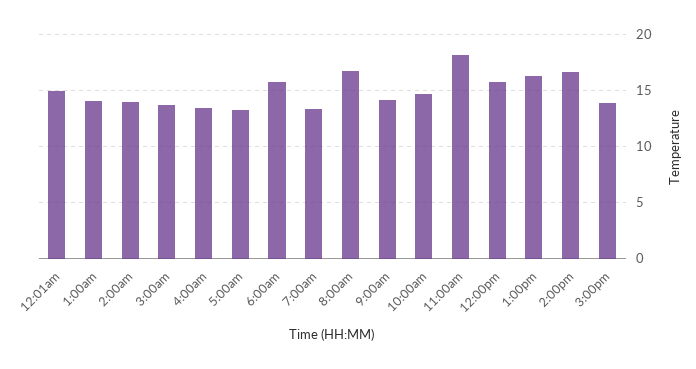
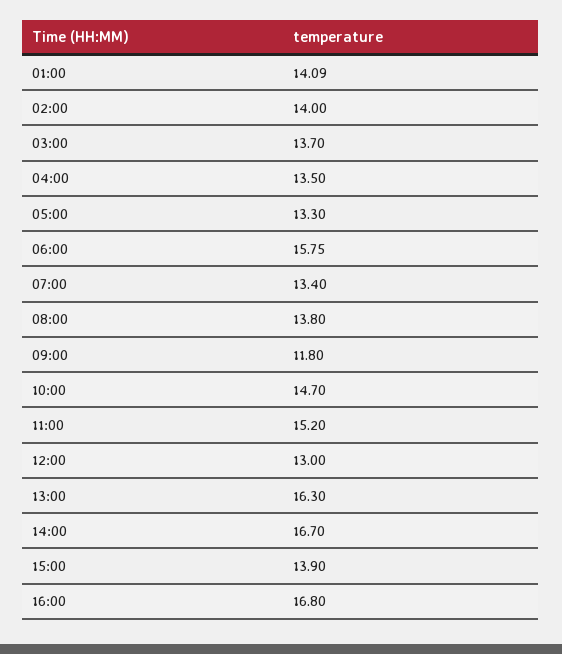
12:01am: 15 -> none
8:00am: 17 -> 13.8
9:00am: 14 -> 11.8
11:00am: 18 -> 15.2
12:00pm: 16 -> 13
16:00: none -> 16.8

